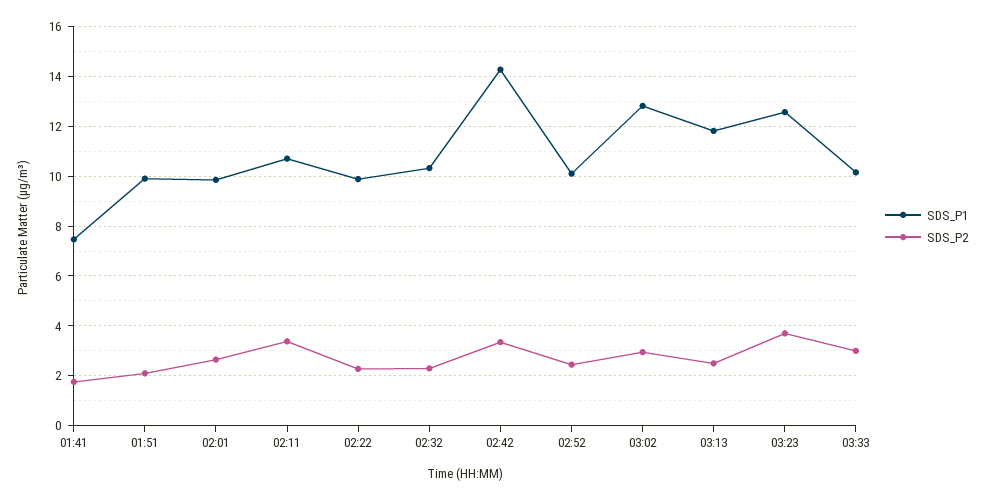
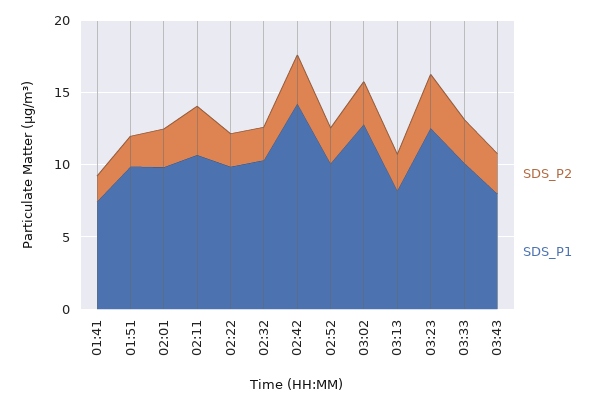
SDS_P1, 03:13: 11.75 -> 8
SDS_P2, 03:43: none -> 3
SDS_P1, 03:43: none -> 8

